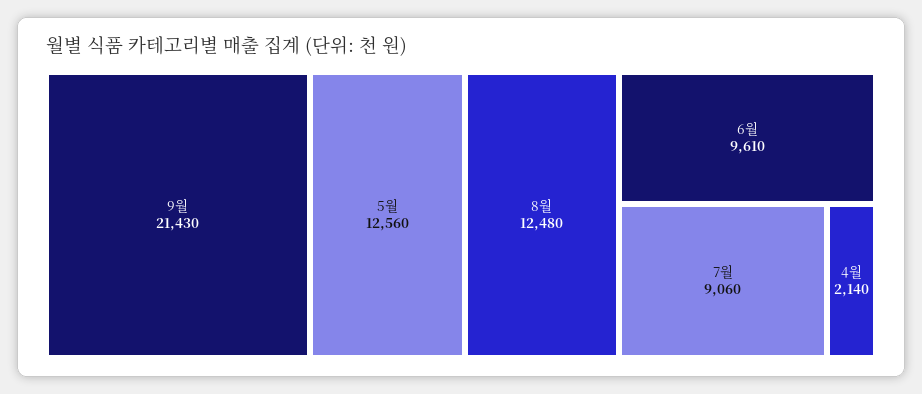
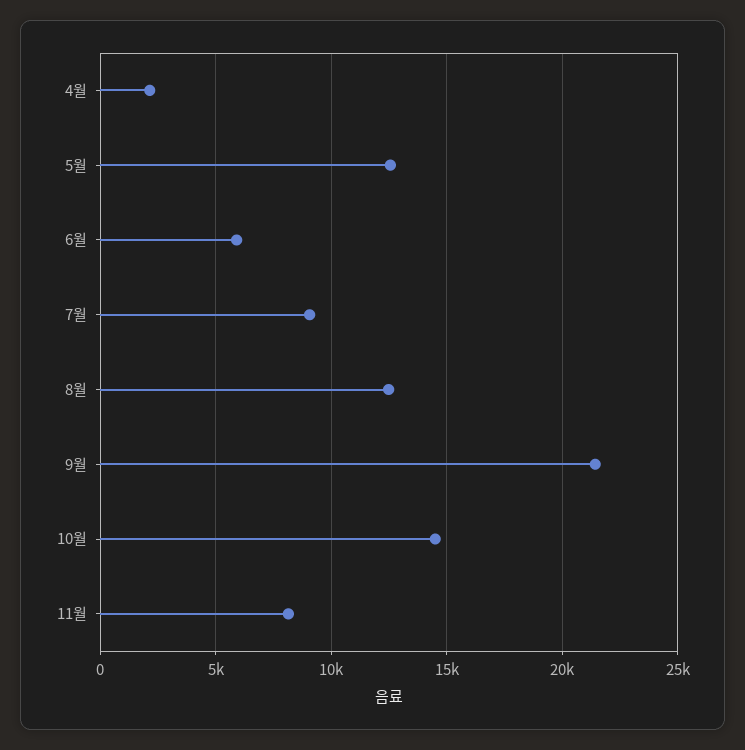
6월: 9610 -> 6000
10월: none -> 14500
11월: none -> 8000

